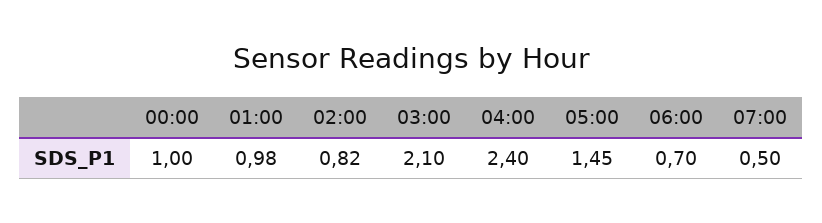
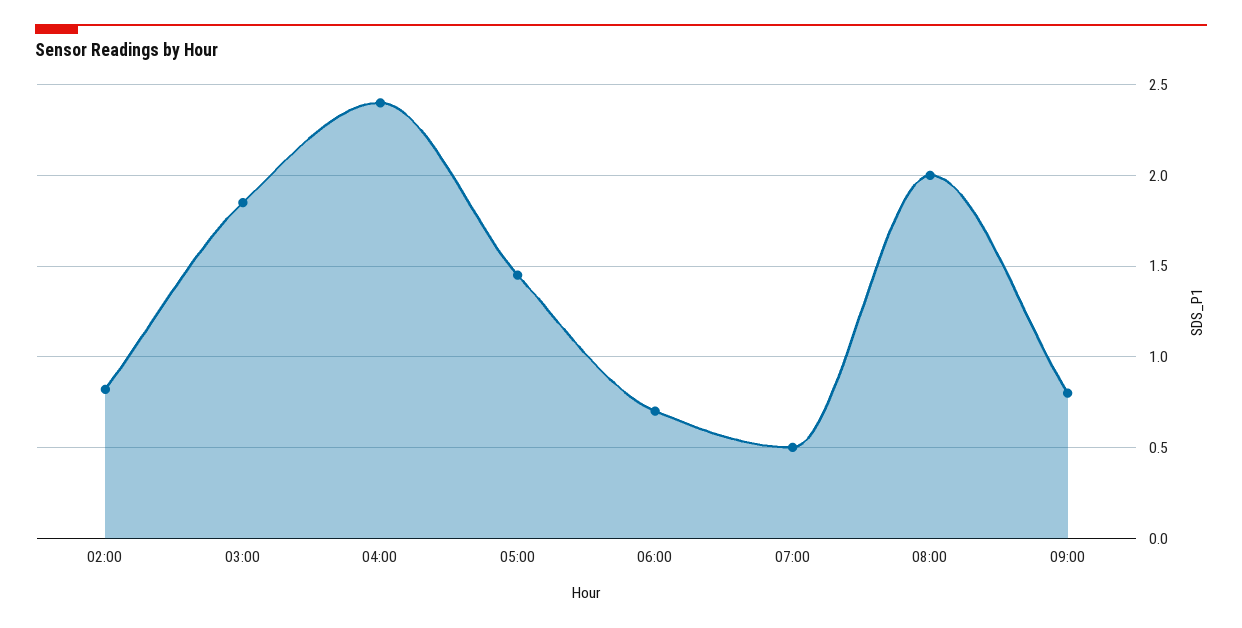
00:00: 1 -> none
01:00: 0.98 -> none
03:00: 2.1 -> 1.85
08:00: none -> 2
09:00: none -> 0.8

